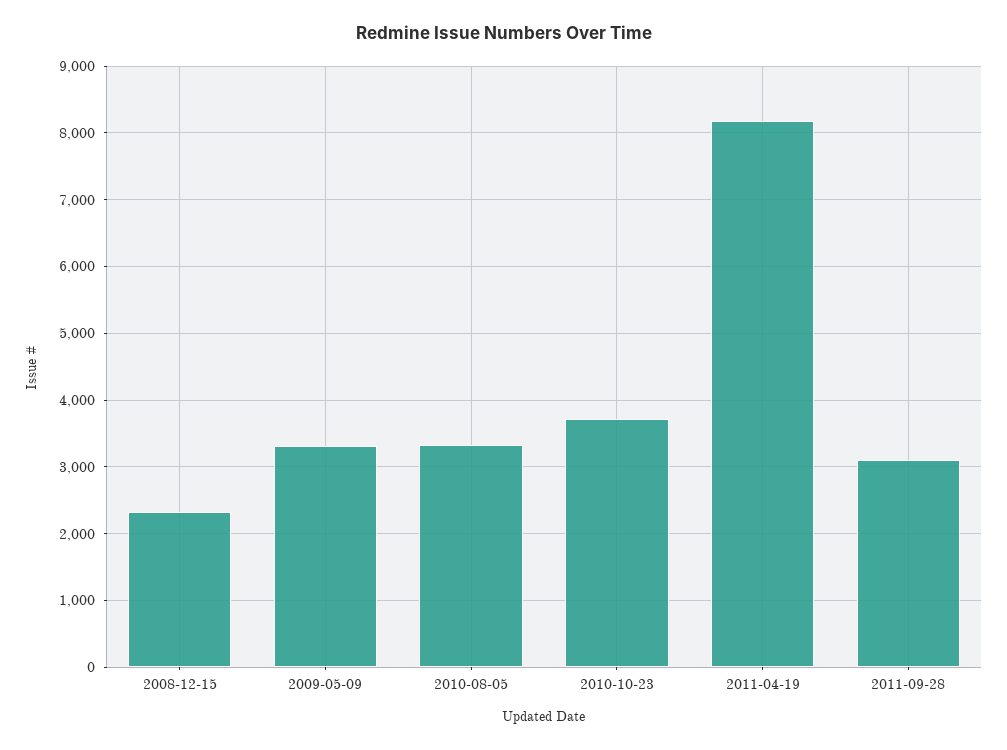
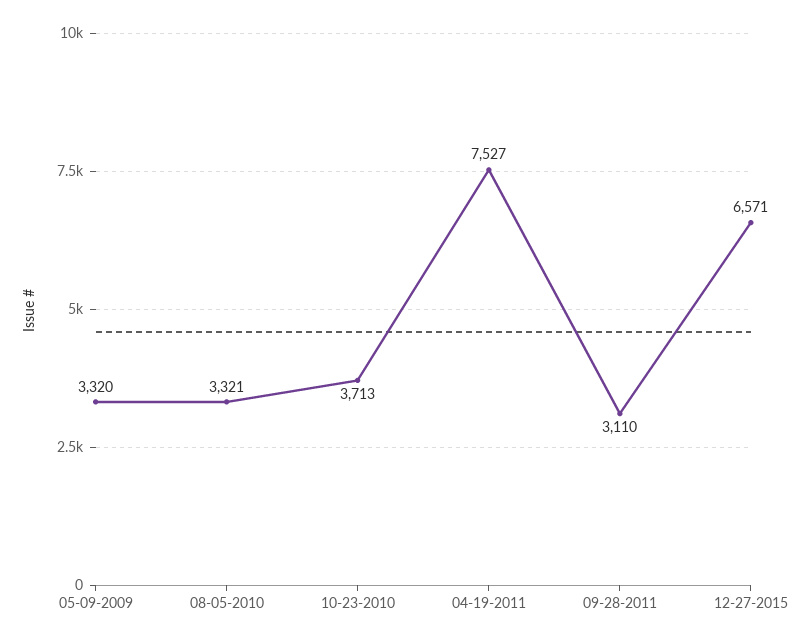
2008-12-15: 2300 -> none
2011-04-19: 8200 -> 7527
12-27-2015: none -> 6571

